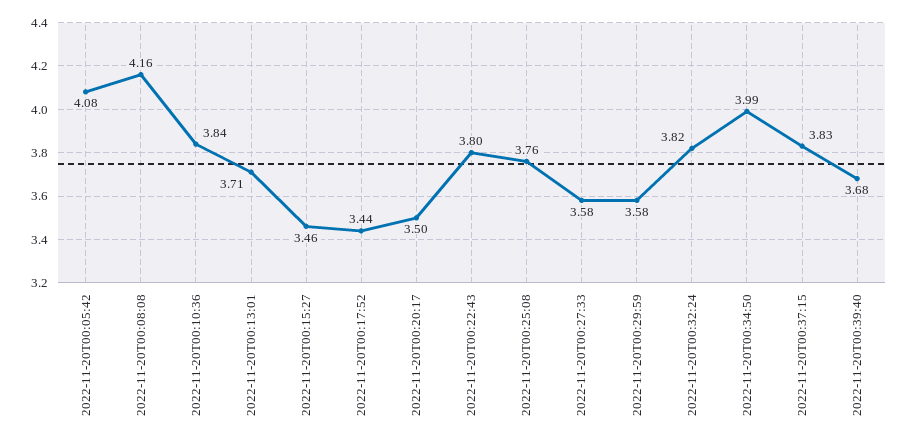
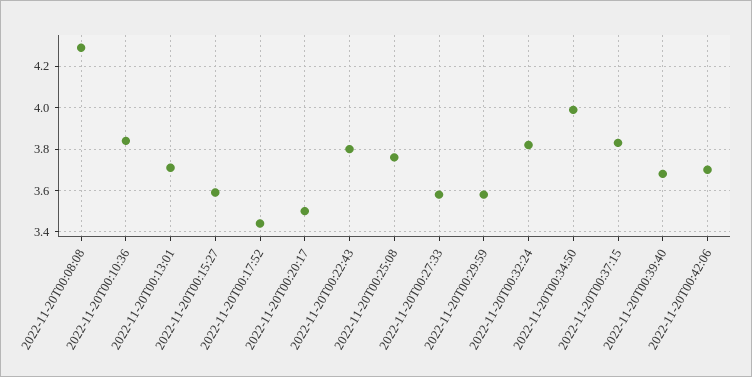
2022-11-20T00:05:42: 4.08 -> none
2022-11-20T00:08:08: 4.16 -> 4.3
2022-11-20T00:15:27: 3.46 -> 3.6
2022-11-20T00:42:06: none -> 3.7

